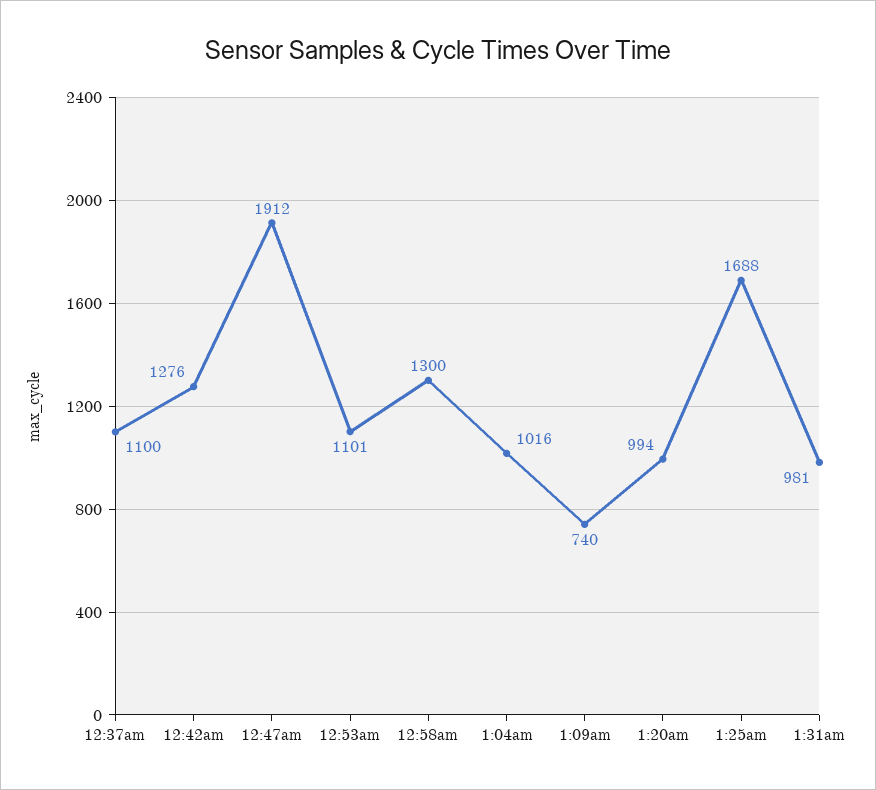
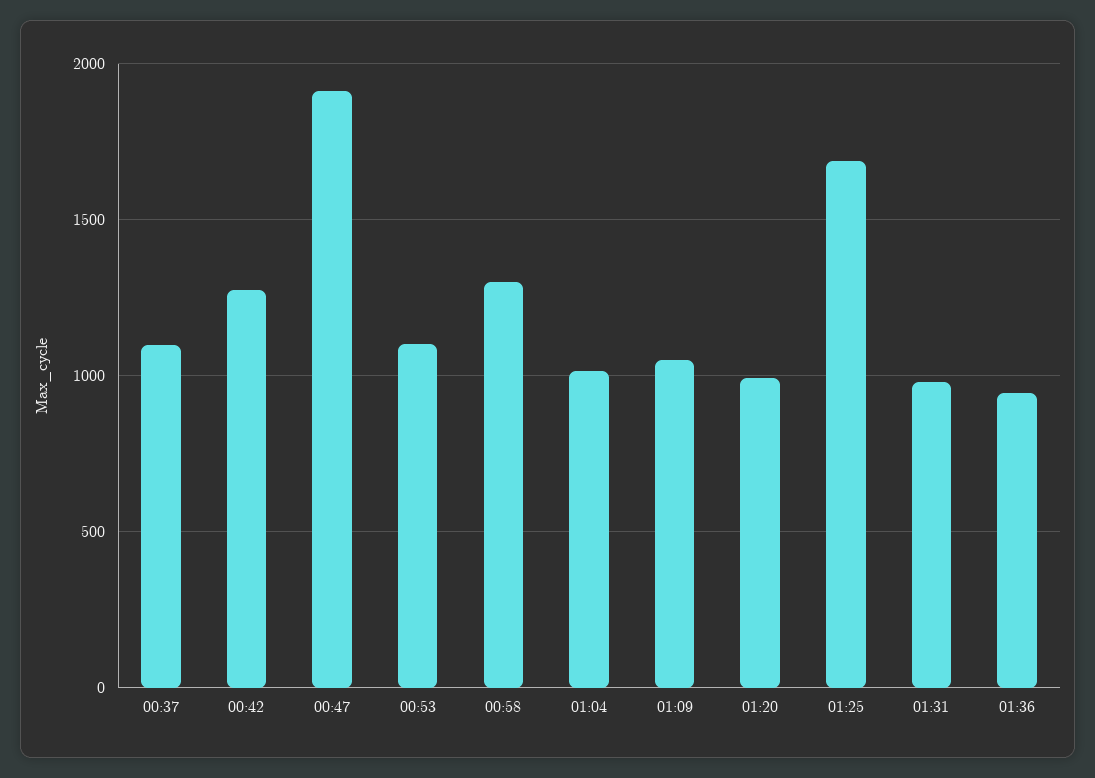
1:09am: 740 -> 1050
01:36: none -> 950

